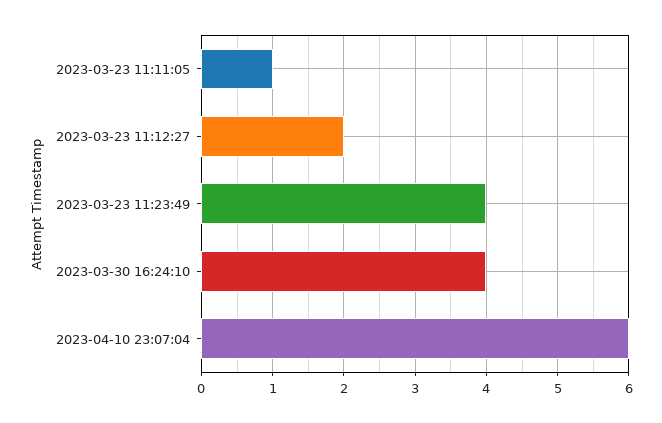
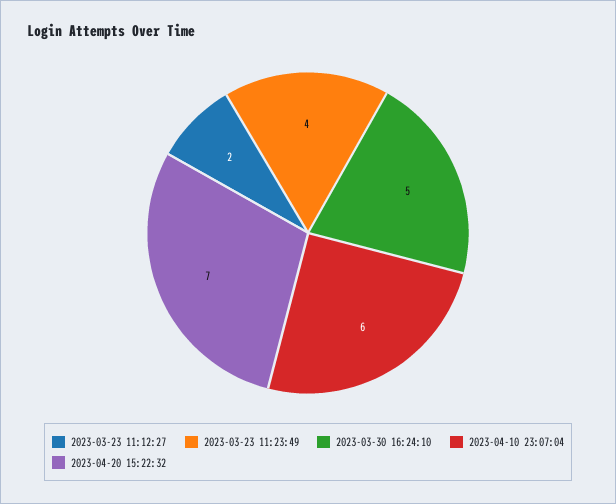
2023-03-23 11:11:05: 1 -> none
2023-03-30 16:24:10: 4 -> 5
2023-04-20 15:22:32: none -> 7

